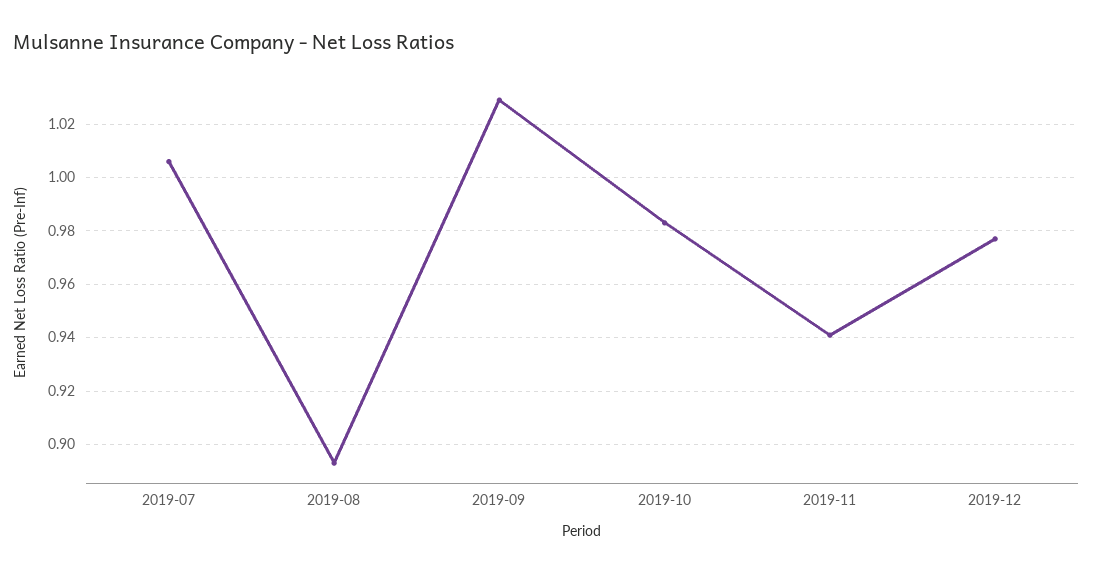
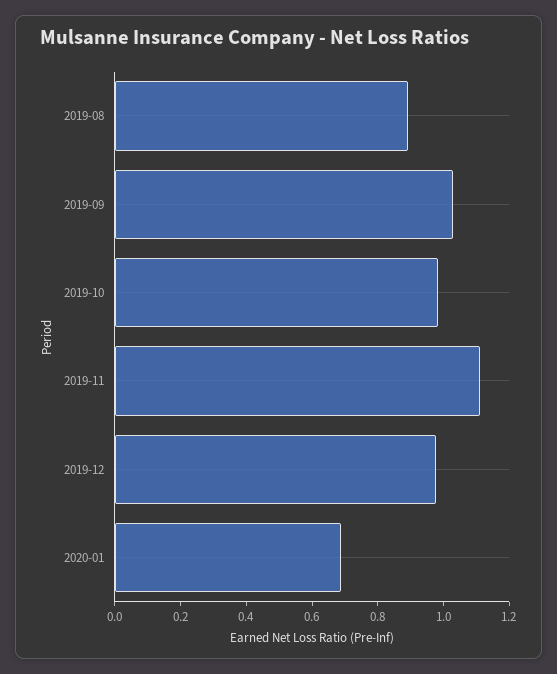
2019-07: 1.005 -> none
2019-11: 0.94 -> 1.1
2020-01: none -> 0.7

